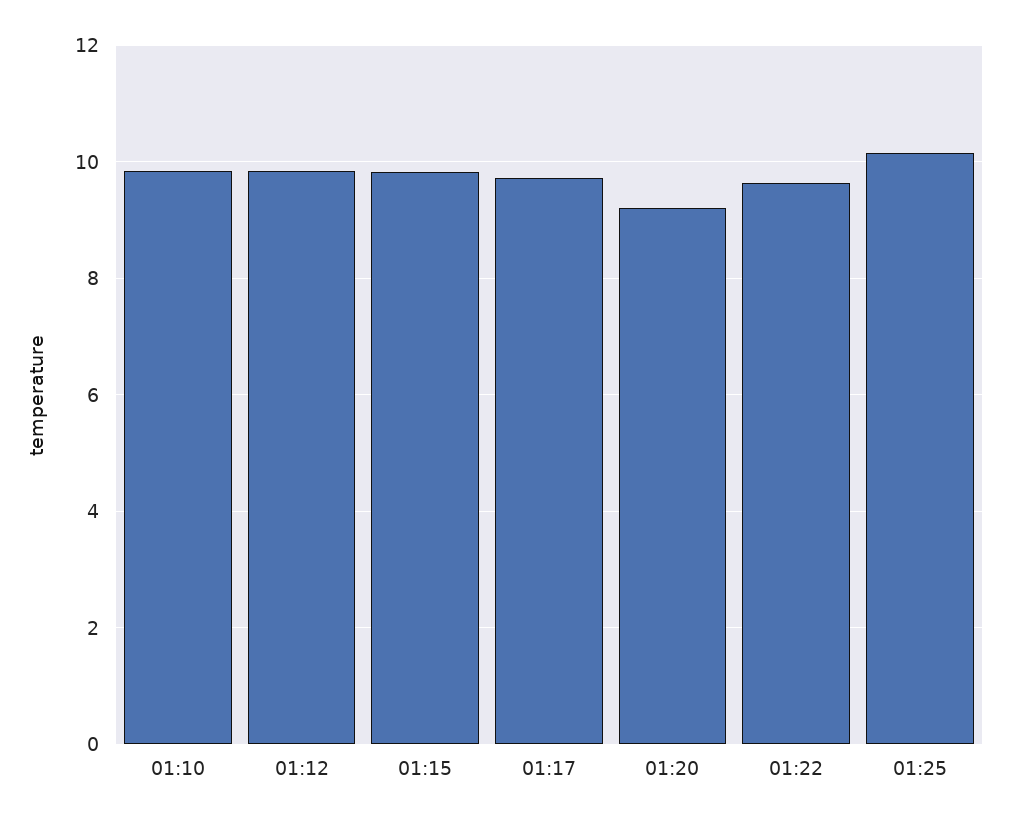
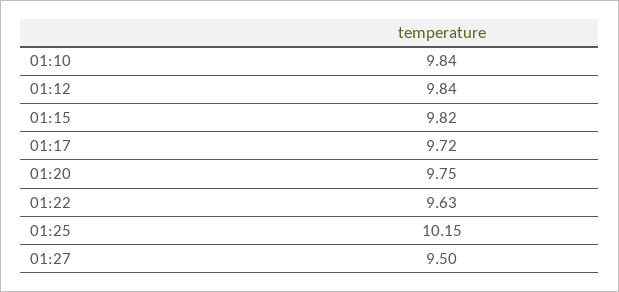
01:20: 9.2 -> 9.75
01:27: none -> 9.5

